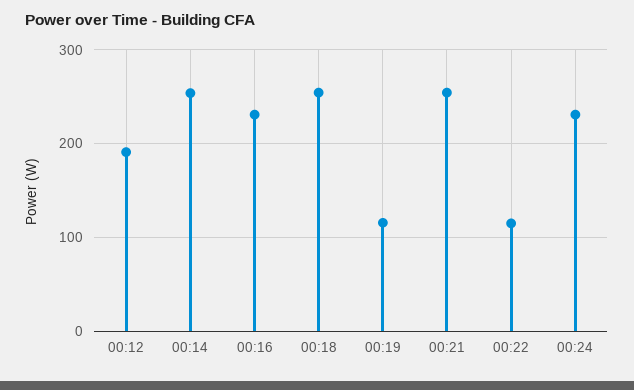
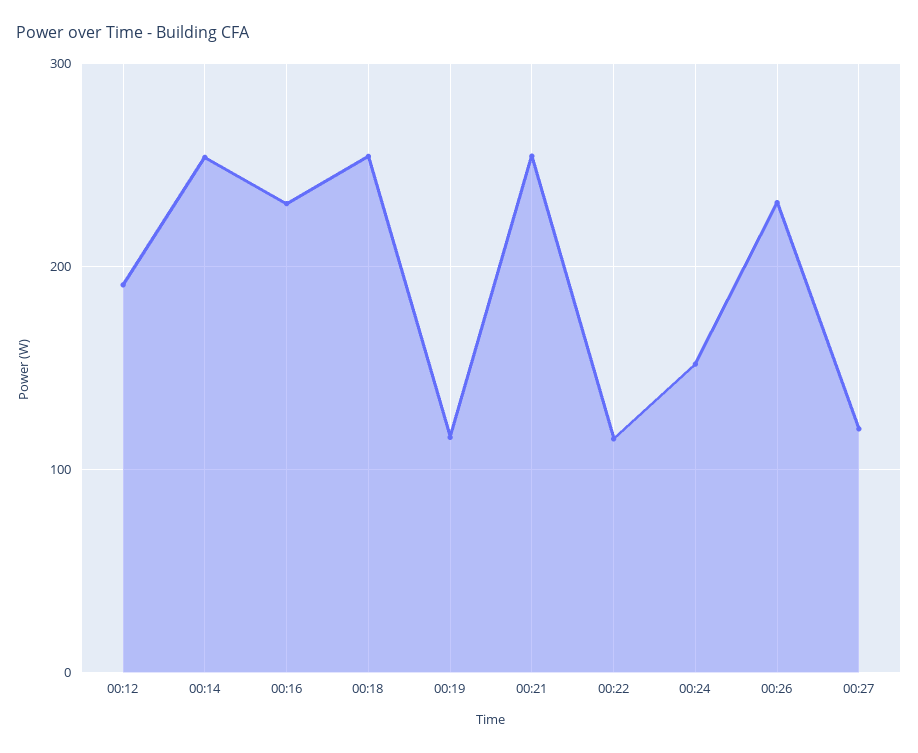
00:24: 230 -> 150
00:26: none -> 230
00:27: none -> 120

